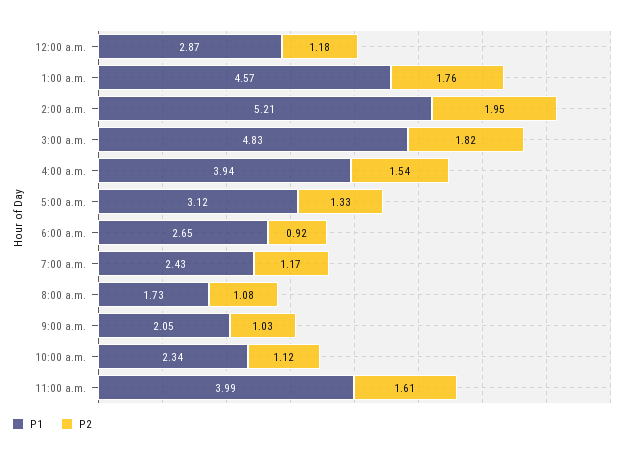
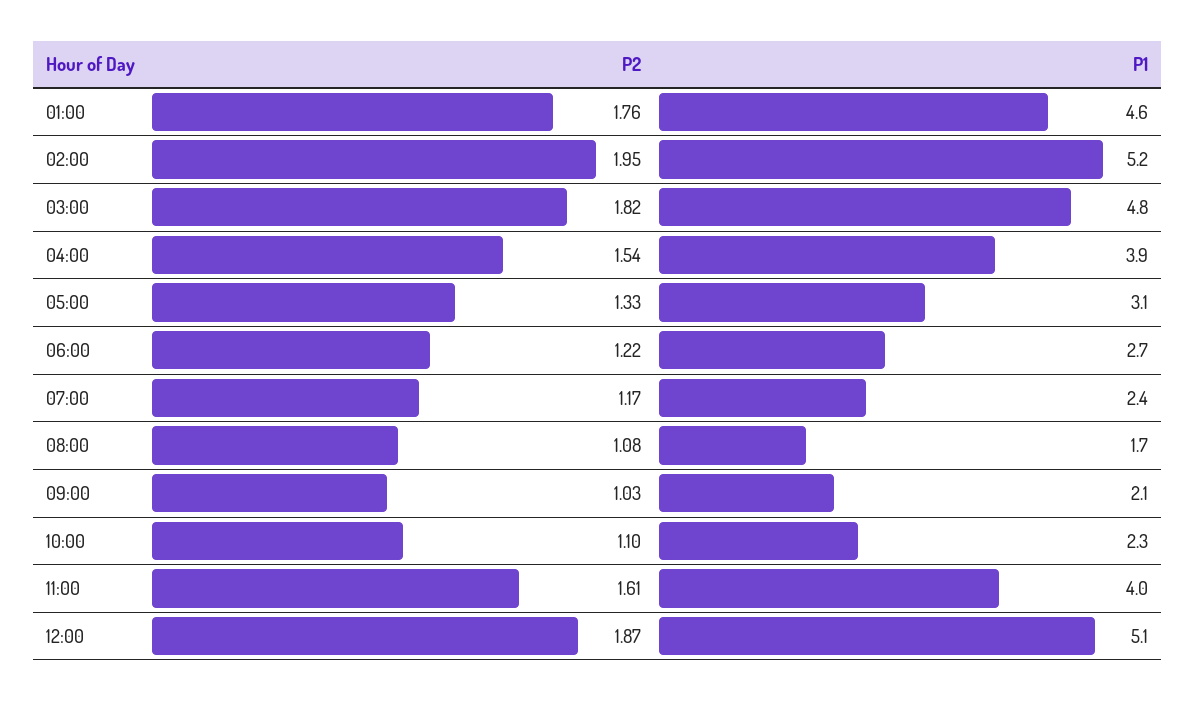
P1, 12:00 a.m.: 2.87 -> none
P2, 12:00 a.m.: 1.18 -> none
P2, 6:00 a.m.: 0.92 -> 1.22
P2, 10:00 a.m.: 1.12 -> 1.1
P2, 12:00: none -> 1.87
P1, 12:00: none -> 5.1

